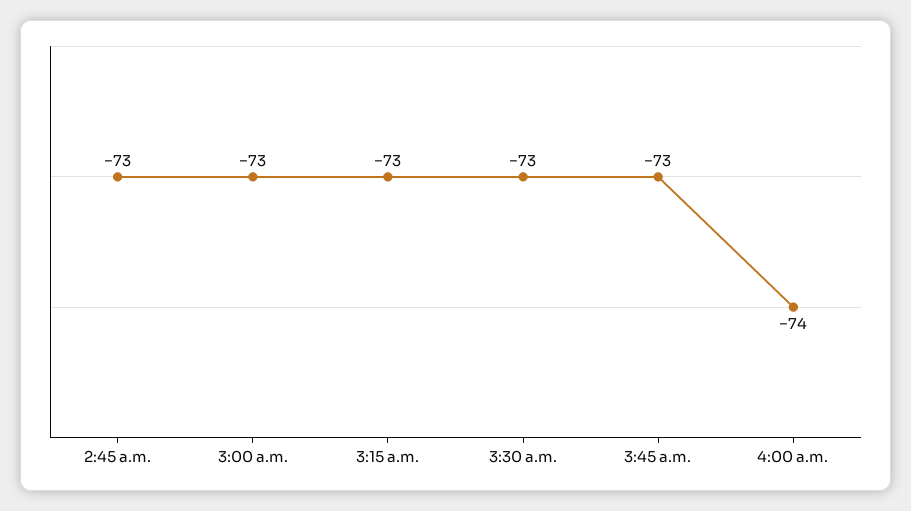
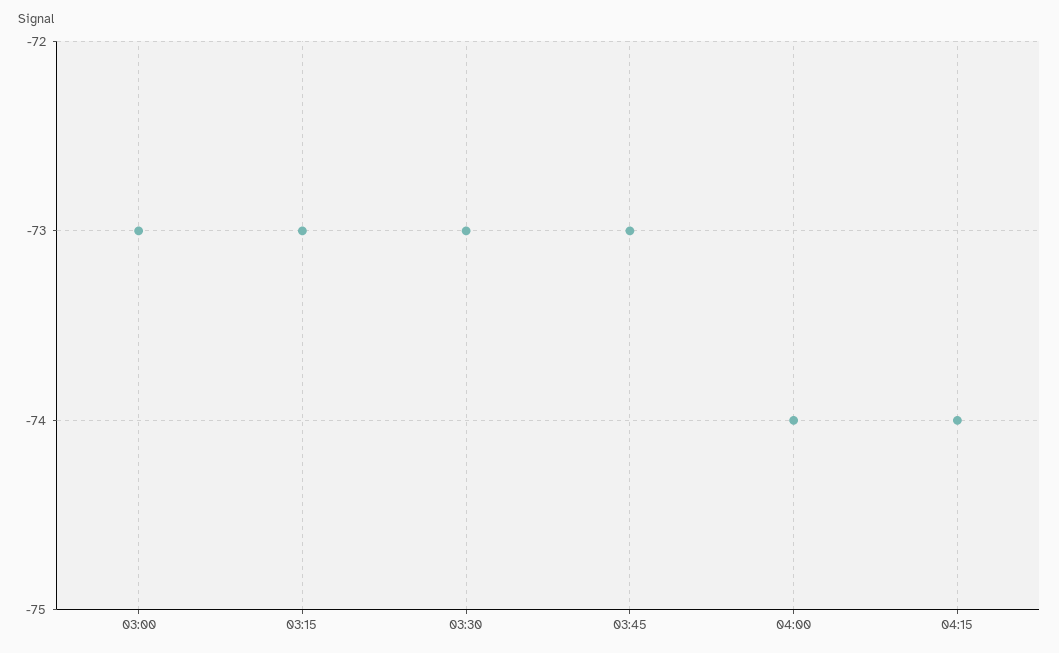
2:45 a.m.: -73 -> none
04:15: none -> -74

